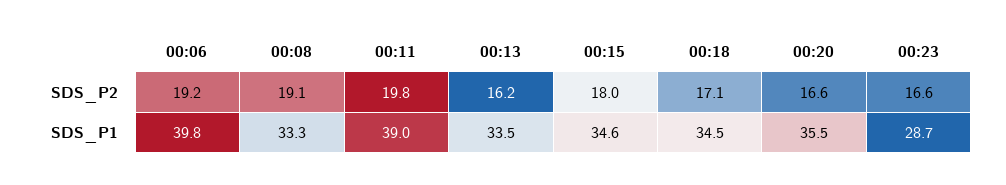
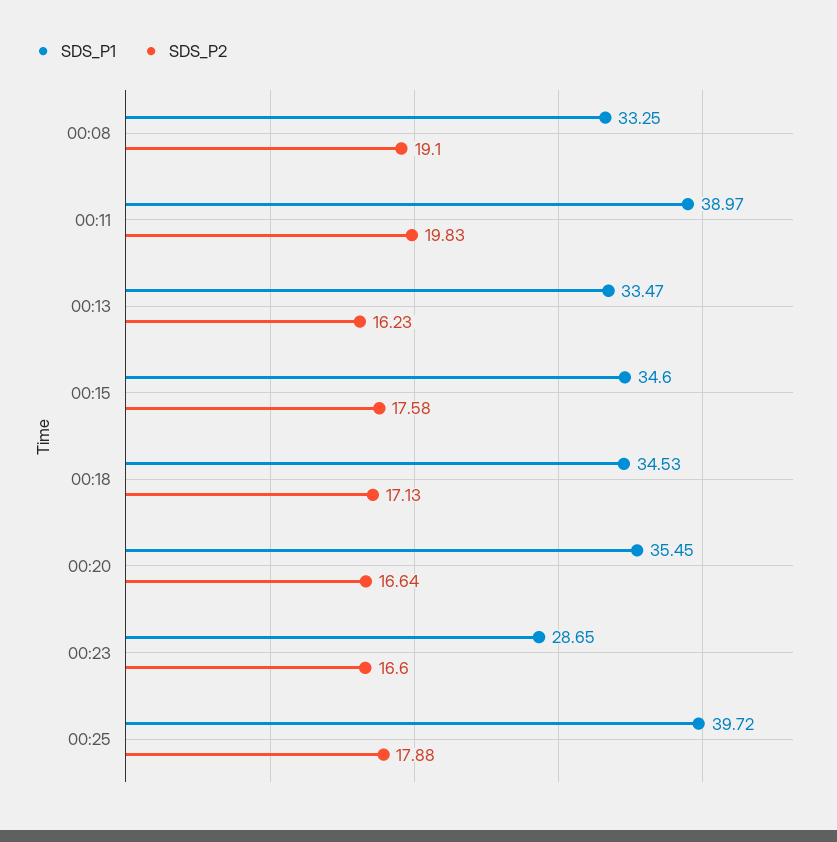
SDS_P2, 00:06: 19.2 -> none
SDS_P2, 00:15: 18 -> 17.58
SDS_P1, 00:06: 39.8 -> none
SDS_P1, 00:25: none -> 39.72
SDS_P2, 00:25: none -> 17.88

